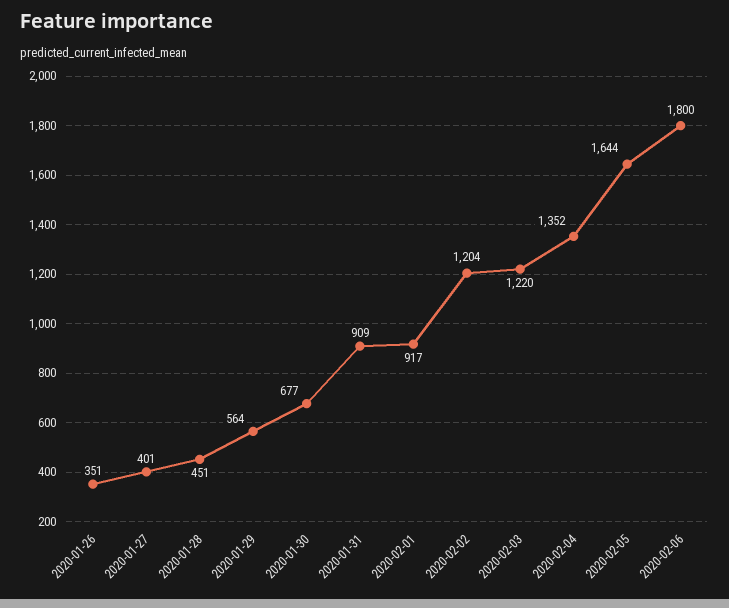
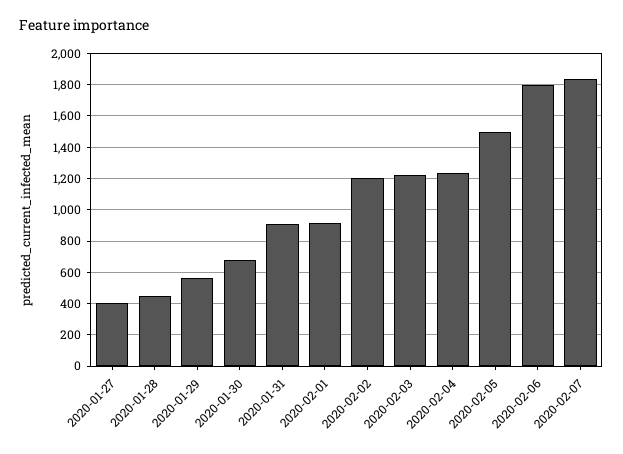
2020-01-26: 351 -> none
2020-02-04: 1352 -> 1250
2020-02-05: 1644 -> 1500
2020-02-07: none -> 1850

